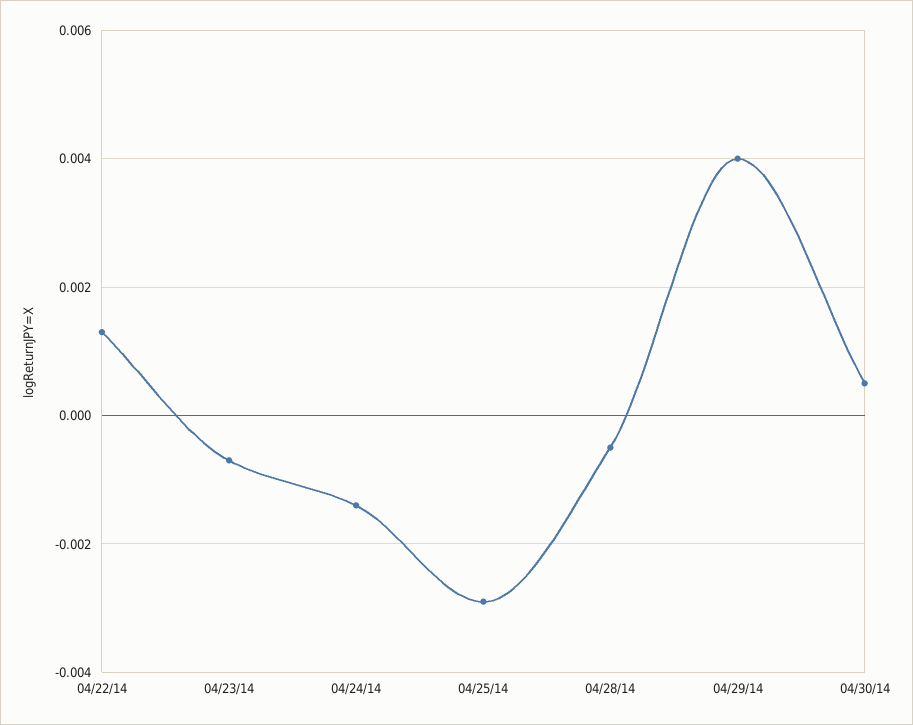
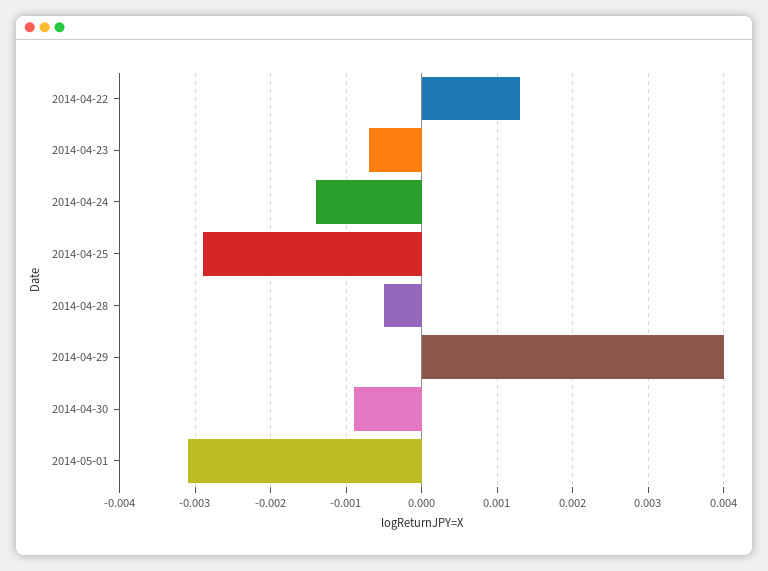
04/30/14: 0.0005 -> -0.0009
2014-05-01: none -> -0.0031

